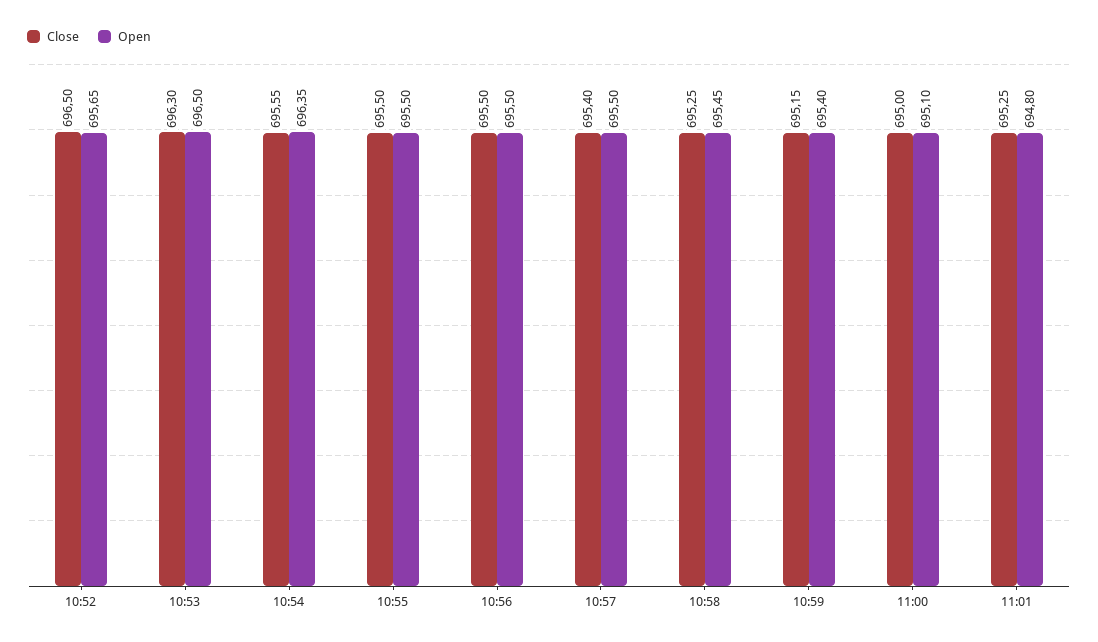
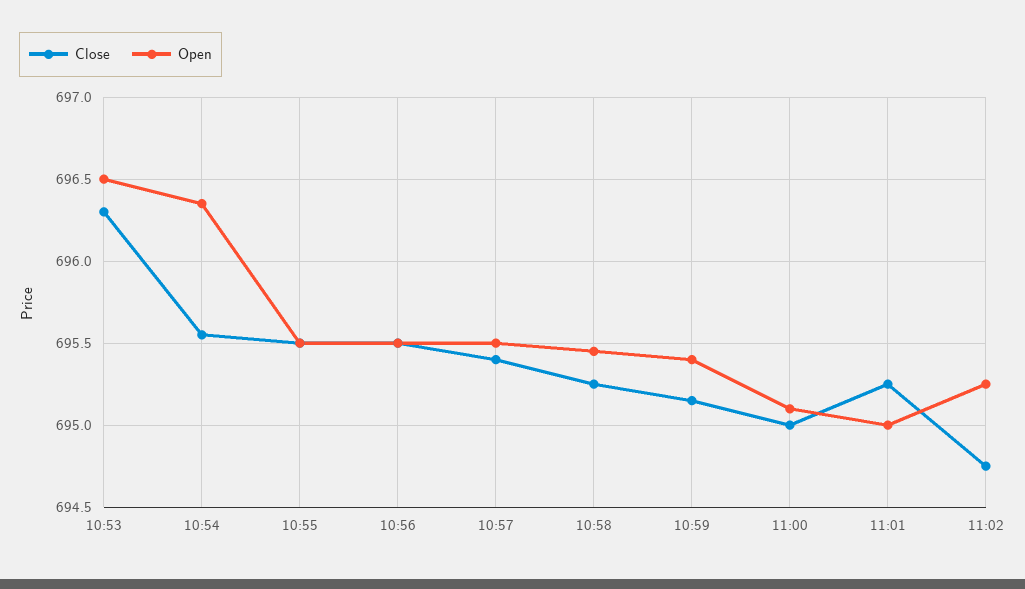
Close, 10:52: 696.5 -> none
Open, 10:52: 695.65 -> none
Open, 11:01: 694.8 -> 695
Close, 11:02: none -> 694.75
Open, 11:02: none -> 695.25

